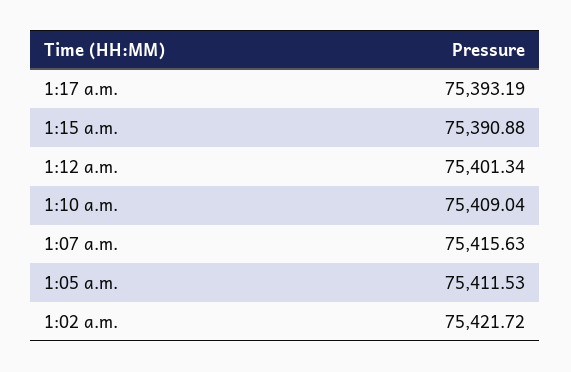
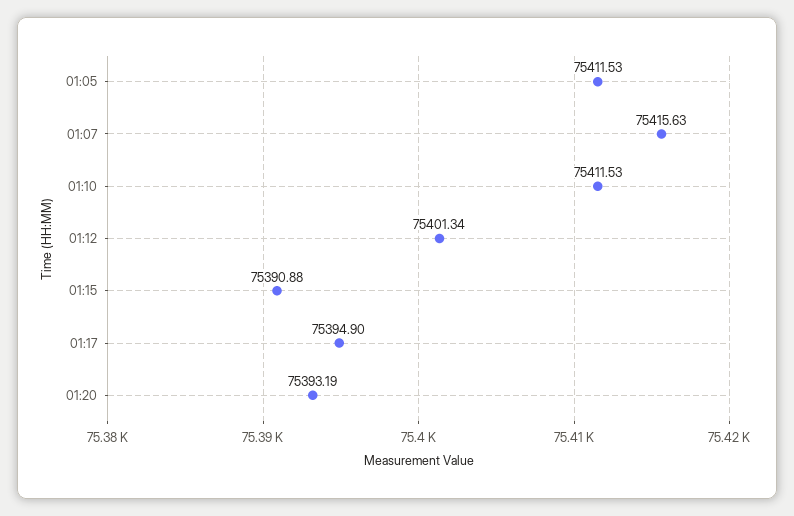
1:17 a.m.: 75393.19 -> 75394.9
1:10 a.m.: 75409.04 -> 75411.53
1:02 a.m.: 75421.72 -> none
01:20: none -> 75393.19

